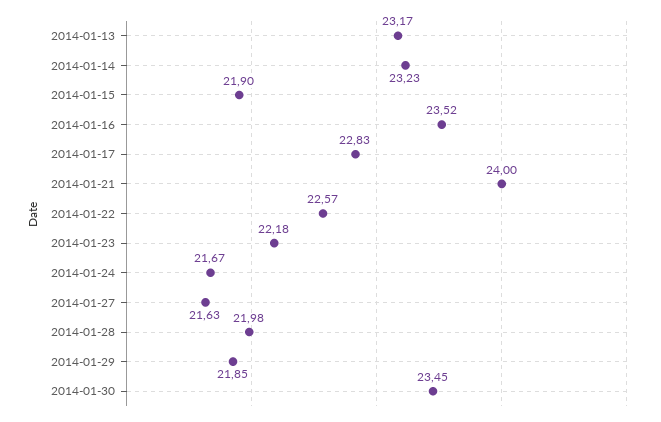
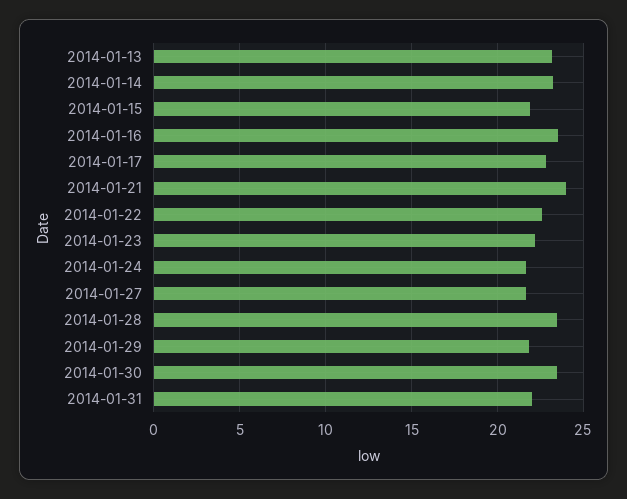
2014-01-28: 21.98 -> 23.5
2014-01-31: none -> 22

